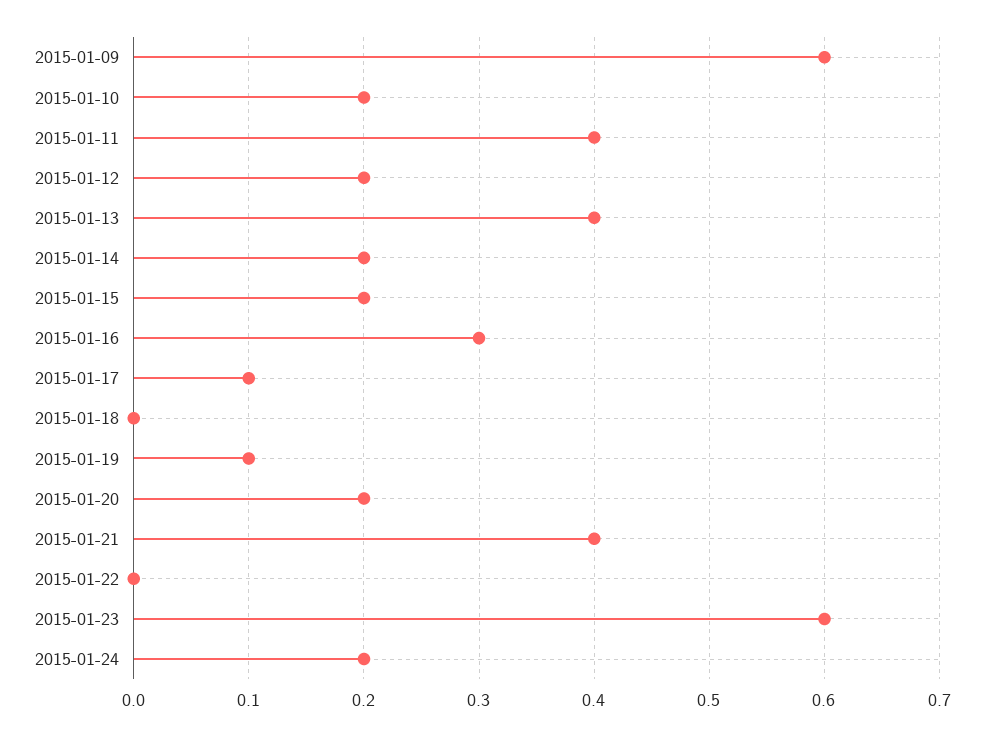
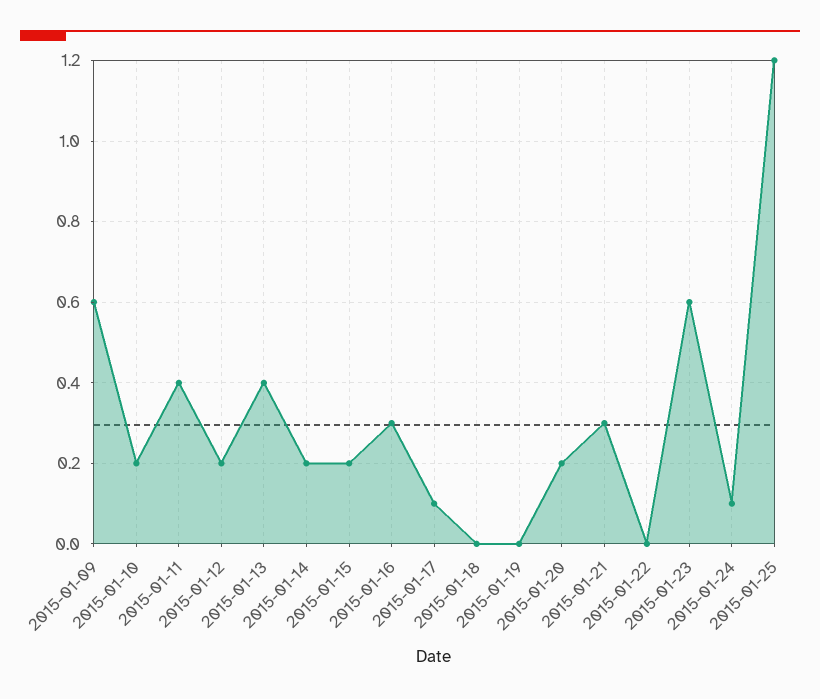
2015-01-19: 0.1 -> 0
2015-01-21: 0.4 -> 0.3
2015-01-24: 0.2 -> 0.1
2015-01-25: none -> 1.2

